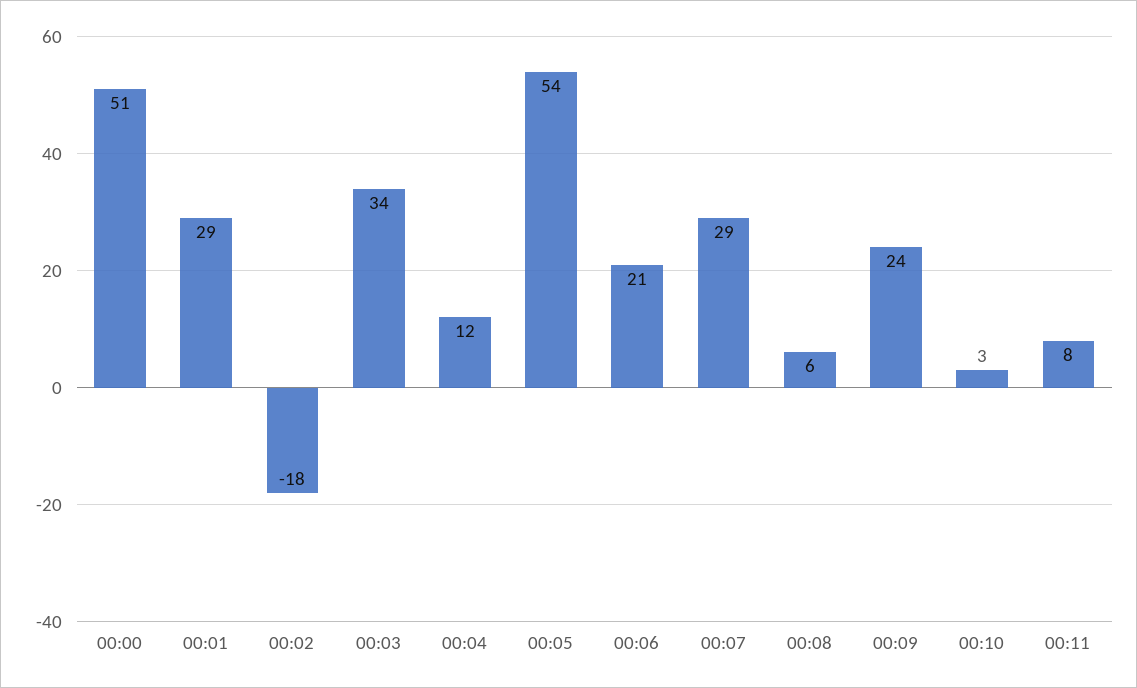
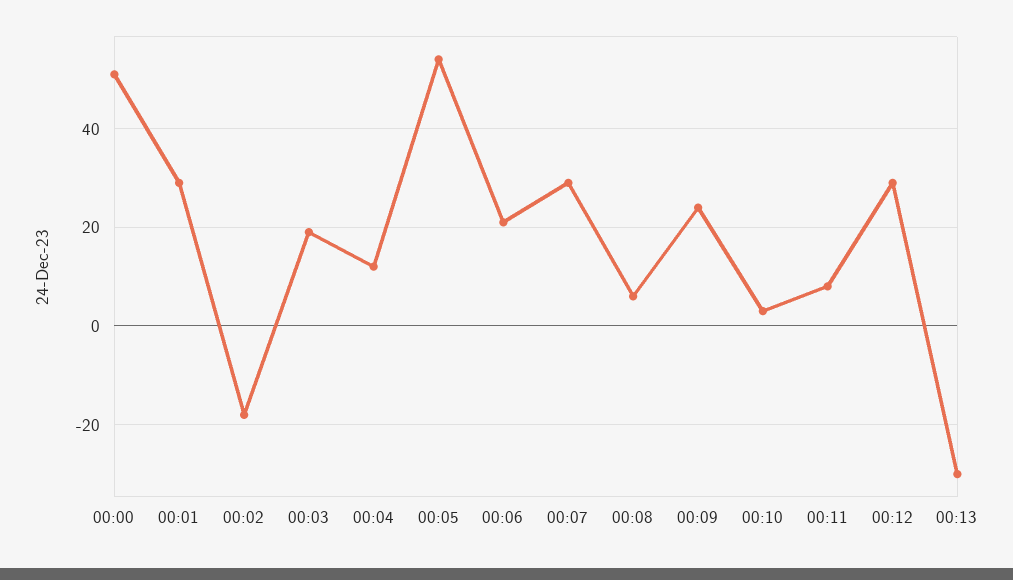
00:03: 34 -> 20
00:12: none -> 30
00:13: none -> -30

